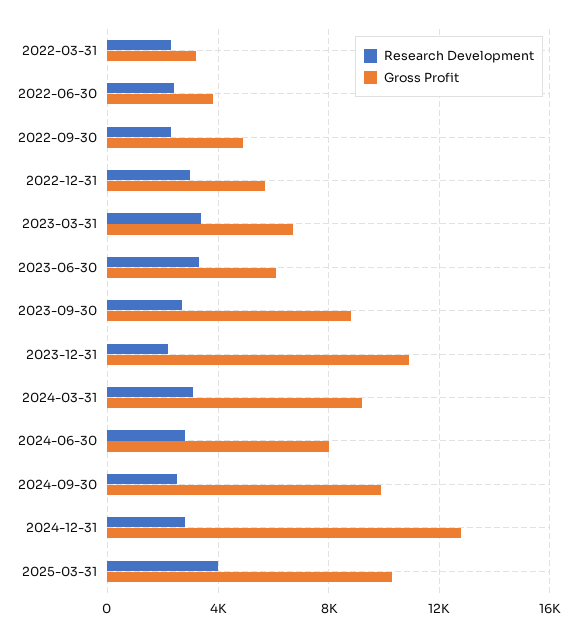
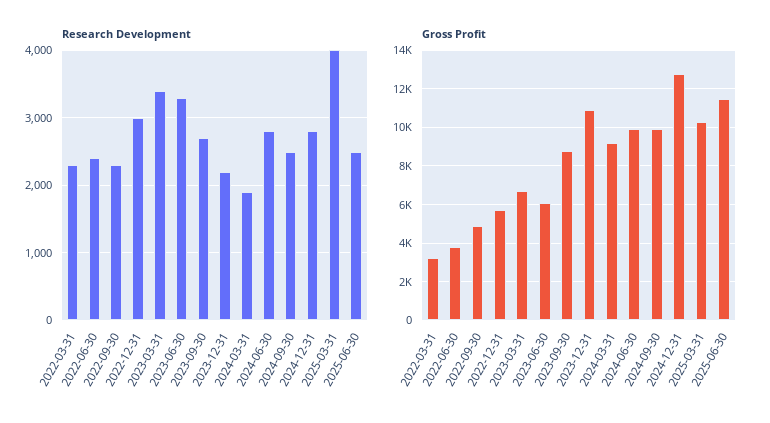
Research Development, 2024-03-31: 3000 -> 1900
Gross Profit, 2024-06-30: 8000 -> 10000
Research Development, 2025-06-30: none -> 2500
Gross Profit, 2025-06-30: none -> 11500

